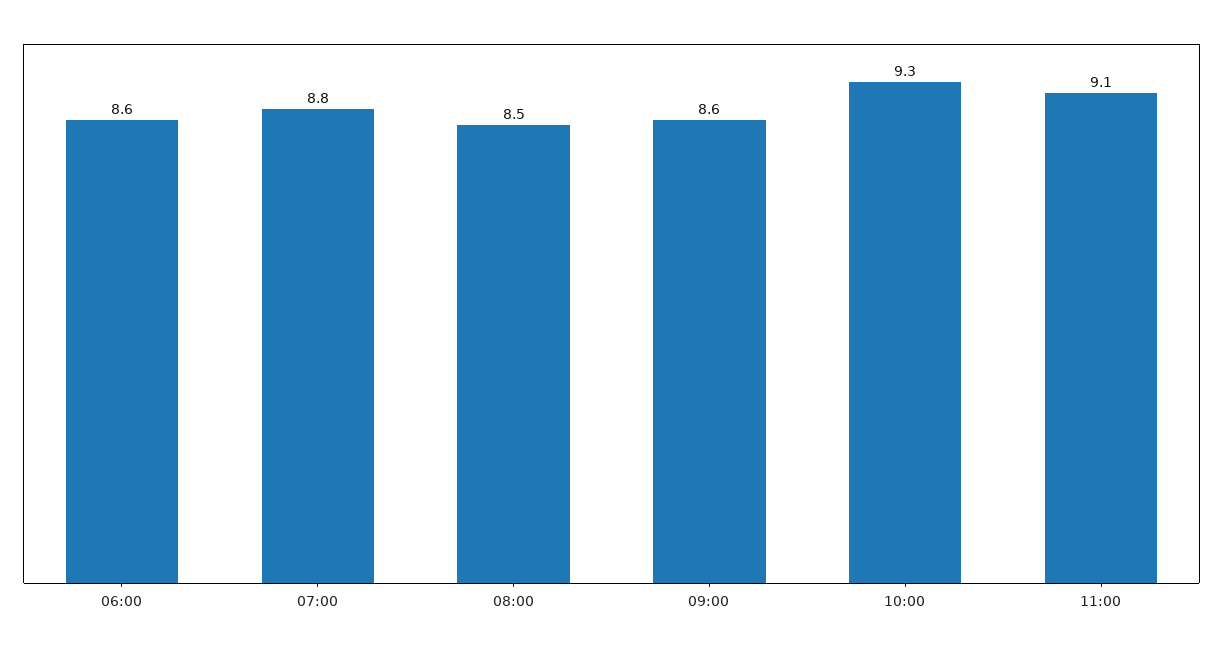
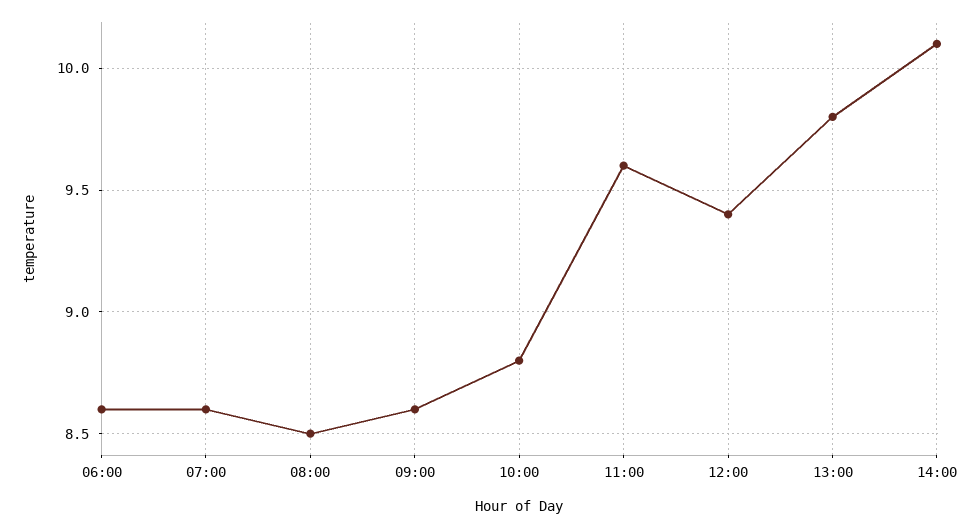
07:00: 8.8 -> 8.6
10:00: 9.3 -> 8.8
11:00: 9.1 -> 9.6
12:00: none -> 9.4
13:00: none -> 9.8
14:00: none -> 10.1

